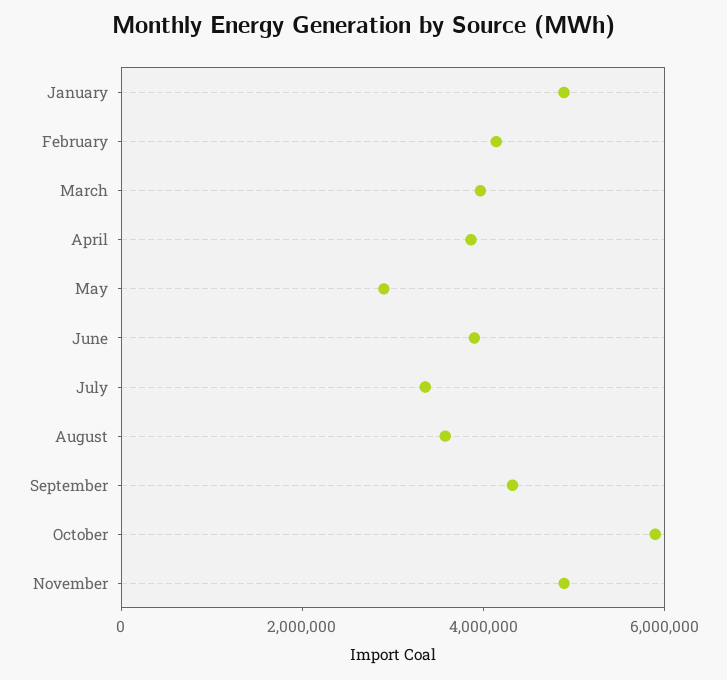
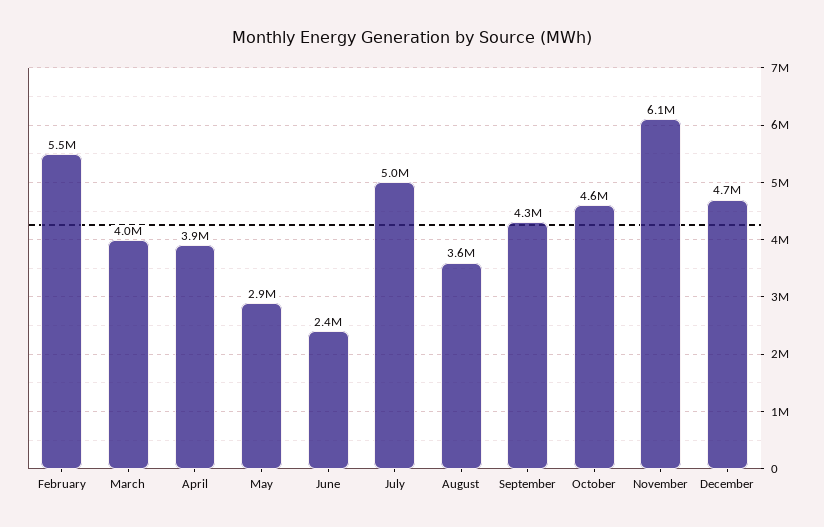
January: 5000000 -> none
February: 4000000 -> 5500000
June: 4000000 -> 2400000
July: 3500000 -> 5000000
October: 6000000 -> 4600000
November: 5000000 -> 6100000
December: none -> 4700000

